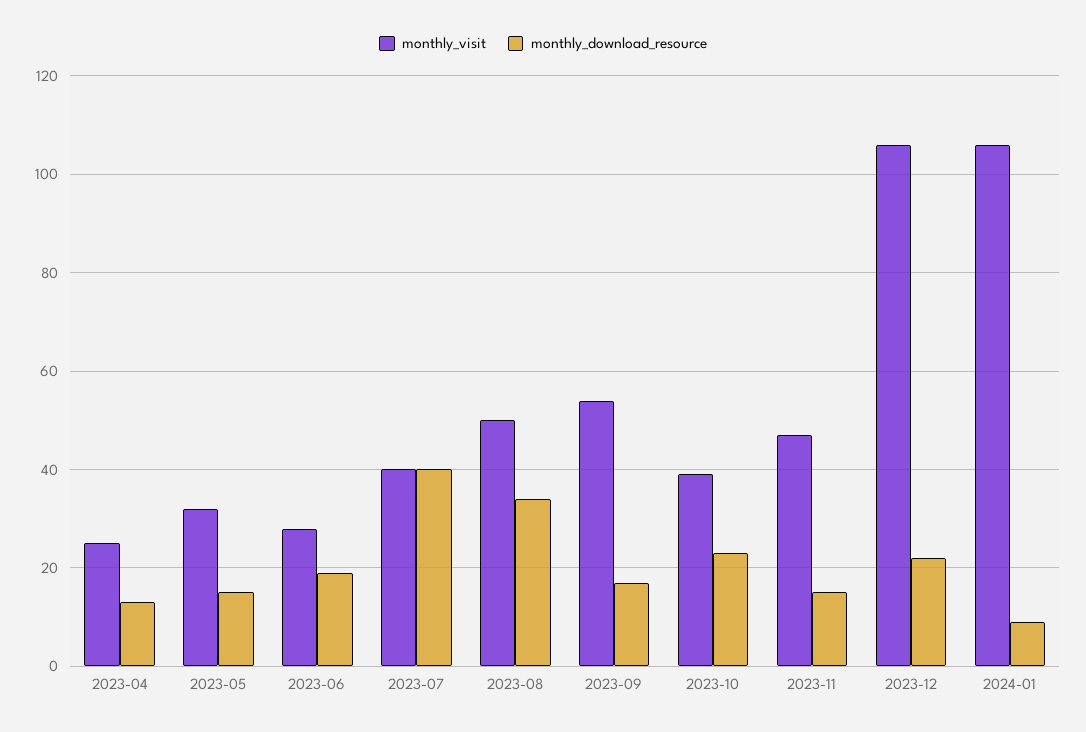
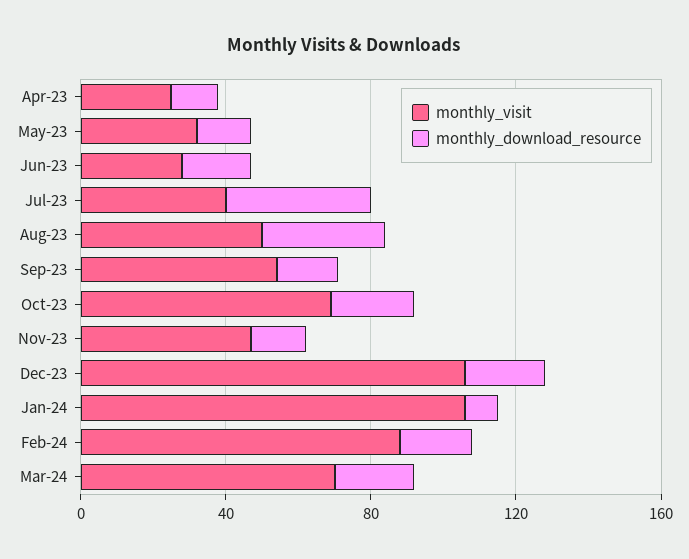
monthly_visit, 2023-10: 40 -> 70
monthly_visit, Feb-24: none -> 90
monthly_download_resource, Feb-24: none -> 20
monthly_visit, Mar-24: none -> 70
monthly_download_resource, Mar-24: none -> 20

